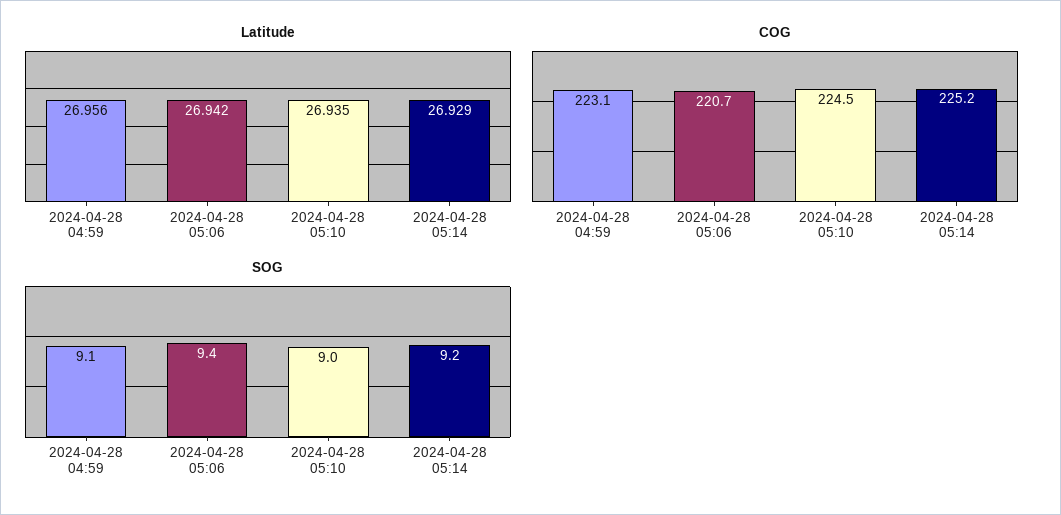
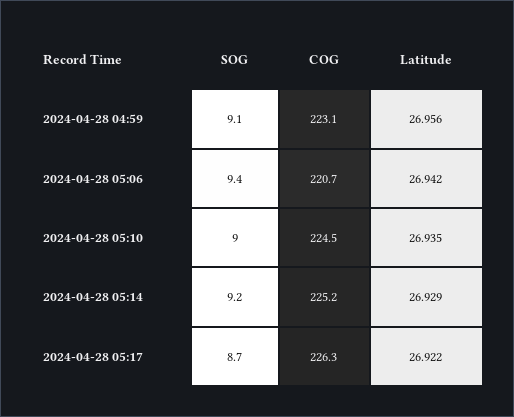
SOG, 2024-04-28 05:17: none -> 8.7
COG, 2024-04-28 05:17: none -> 226.3
Latitude, 2024-04-28 05:17: none -> 26.922

